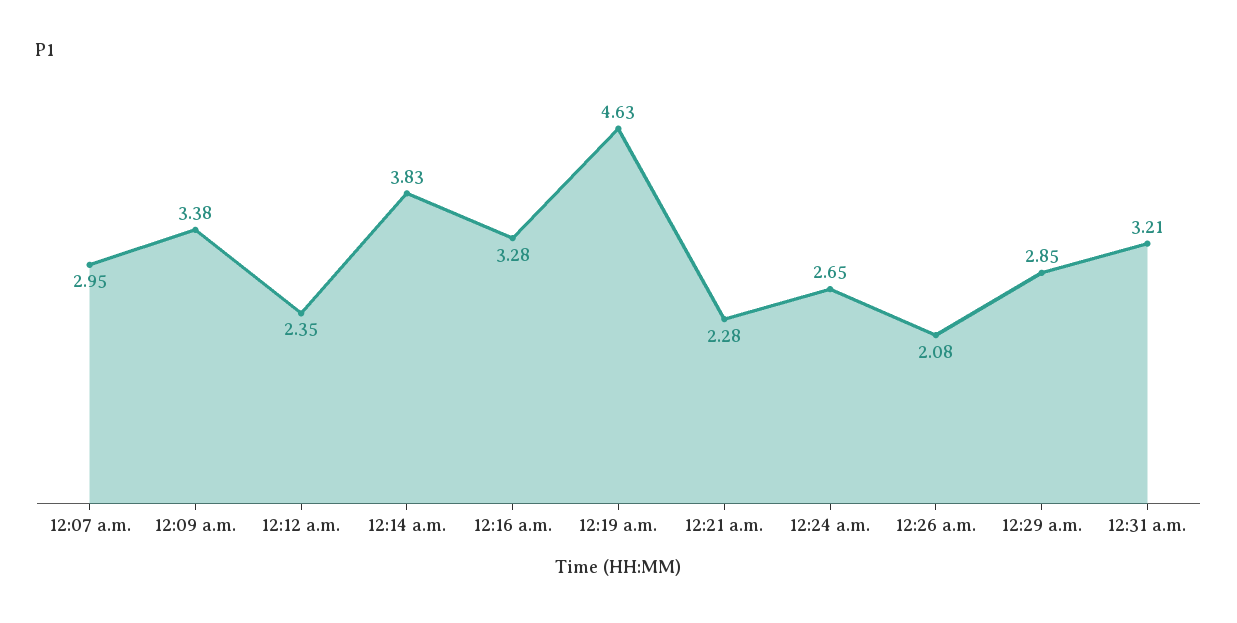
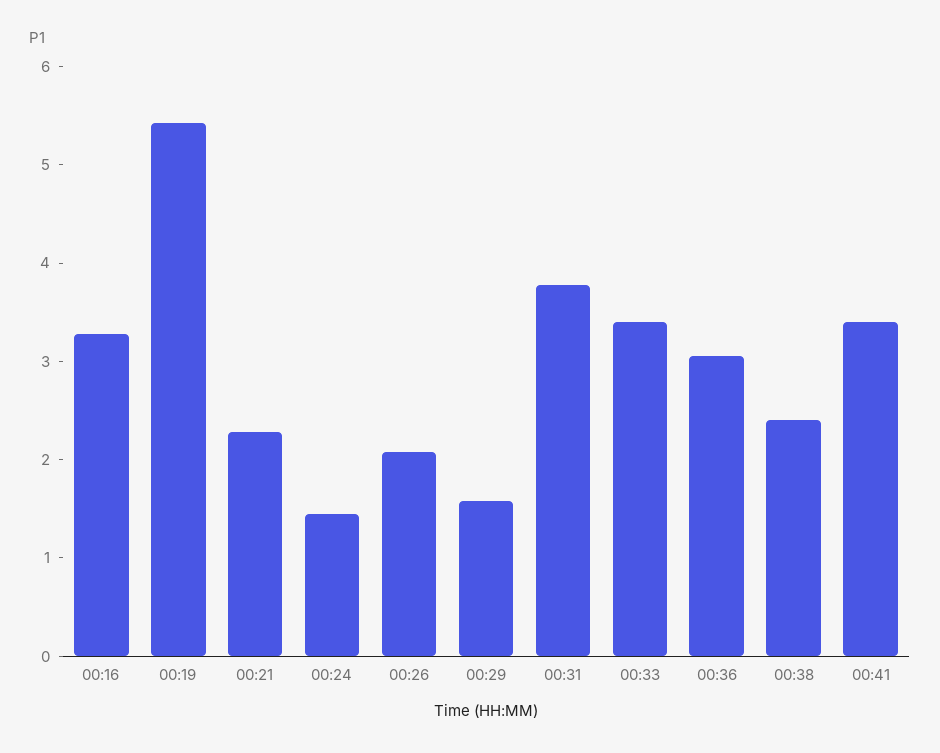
12:07 a.m.: 2.95 -> none
12:09 a.m.: 3.38 -> none
12:12 a.m.: 2.35 -> none
12:14 a.m.: 3.83 -> none
12:19 a.m.: 4.63 -> 5.4
12:24 a.m.: 2.65 -> 1.4
12:29 a.m.: 2.85 -> 1.6
12:31 a.m.: 3.21 -> 3.8
00:33: none -> 3.4
00:36: none -> 3
00:38: none -> 2.4
00:41: none -> 3.4

